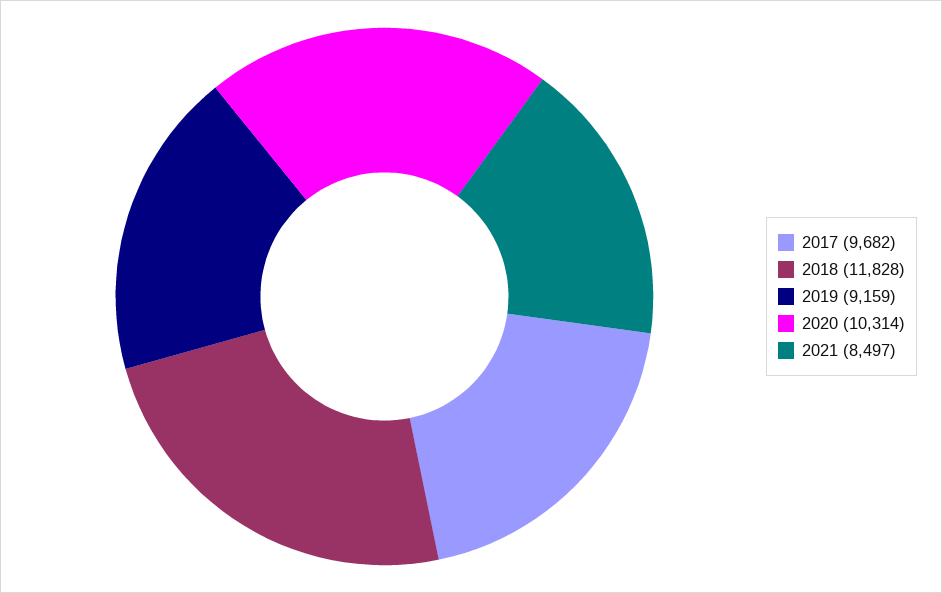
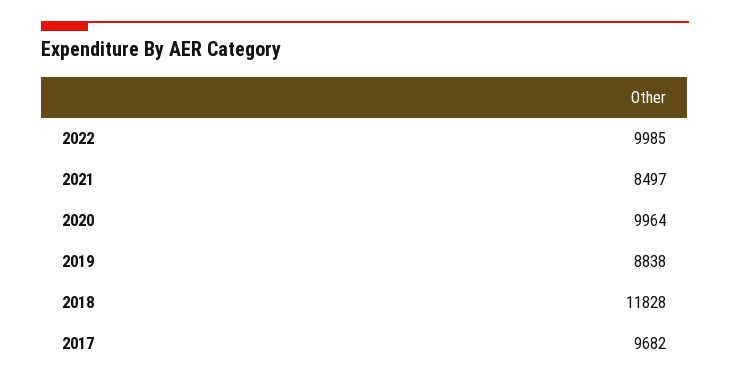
2019: 9159 -> 8838
2020: 10314 -> 9964
2022: none -> 9985

